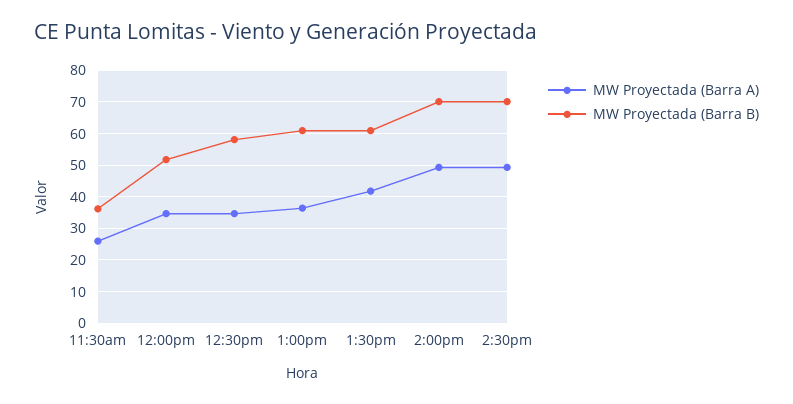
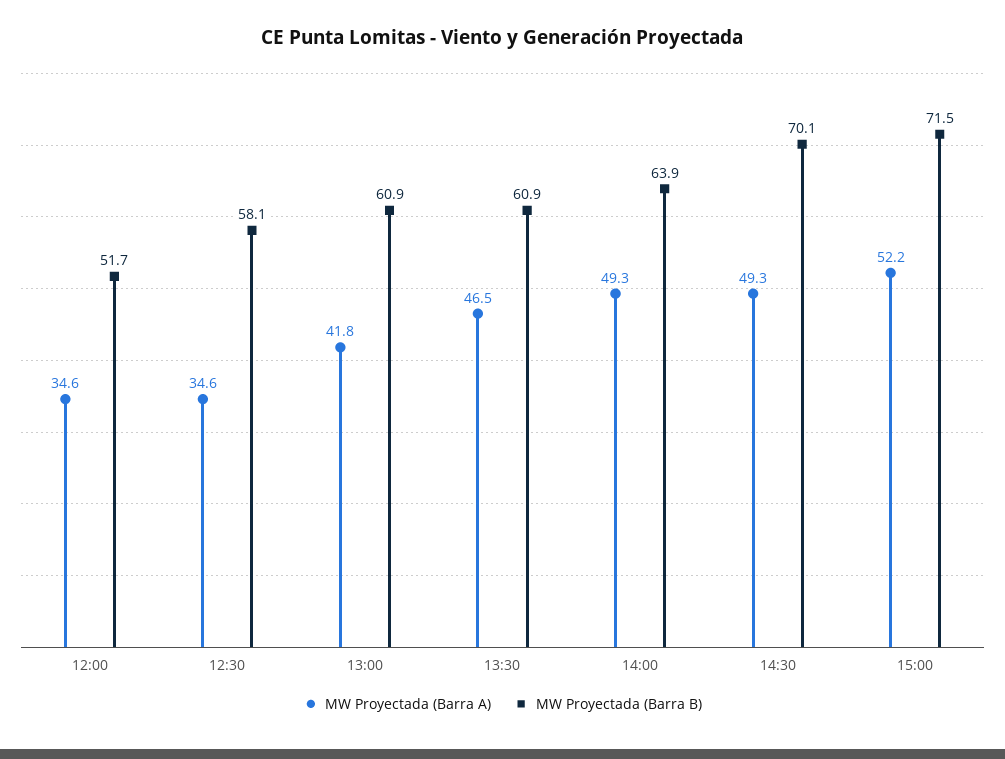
MW Proyectada (Barra A), 11:30am: 26 -> none
MW Proyectada (Barra B), 11:30am: 36 -> none
MW Proyectada (Barra A), 1:00pm: 36 -> 41.8
MW Proyectada (Barra A), 1:30pm: 42 -> 46.5
MW Proyectada (Barra B), 2:00pm: 70 -> 63.9
MW Proyectada (Barra A), 15:00: none -> 52.2
MW Proyectada (Barra B), 15:00: none -> 71.5

